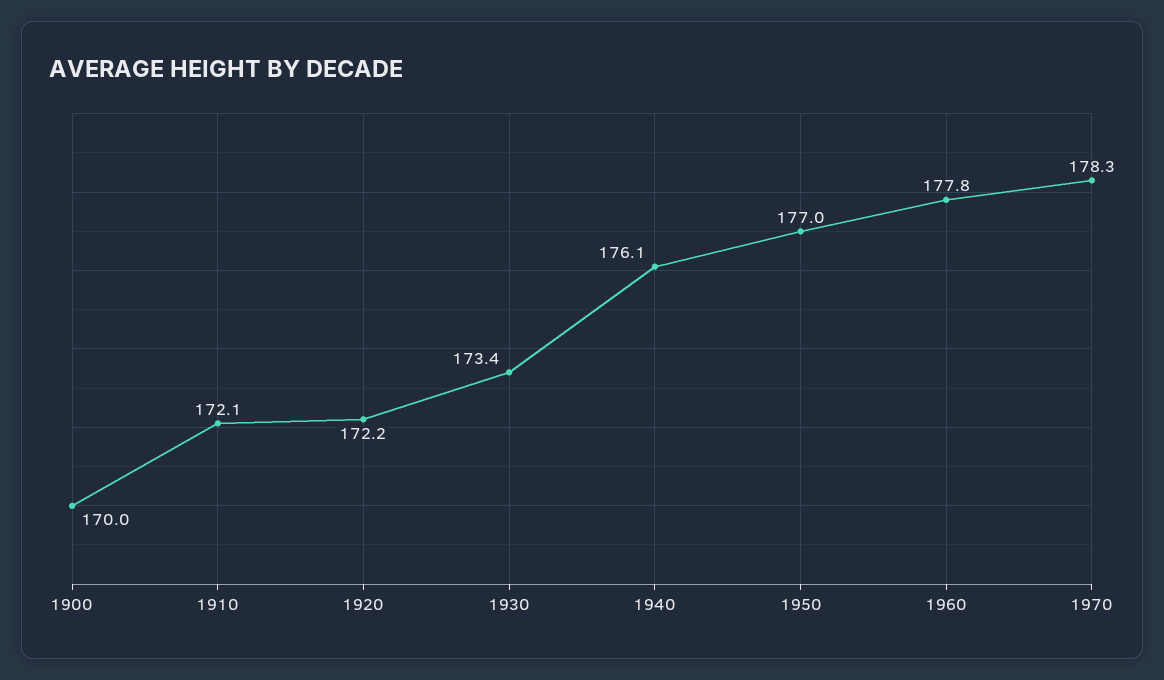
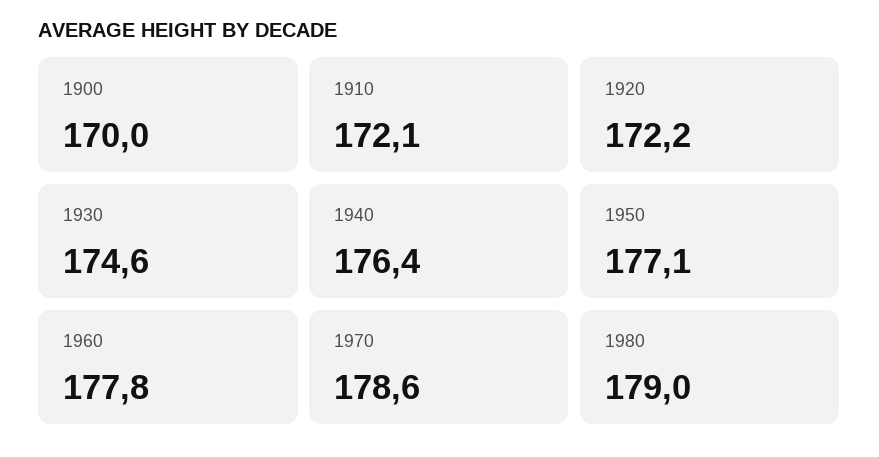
1930: 173.4 -> 174.6
1940: 176.1 -> 176.4
1950: 177 -> 177.1
1970: 178.3 -> 178.6
1980: none -> 179

